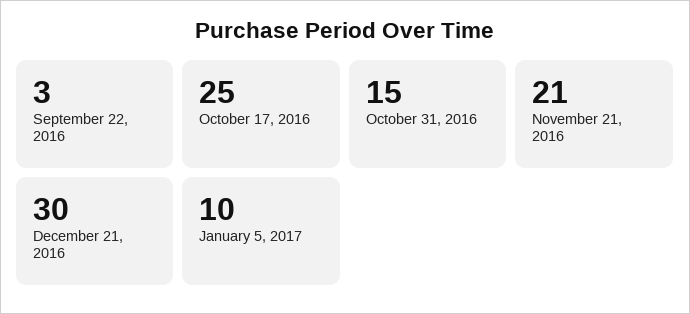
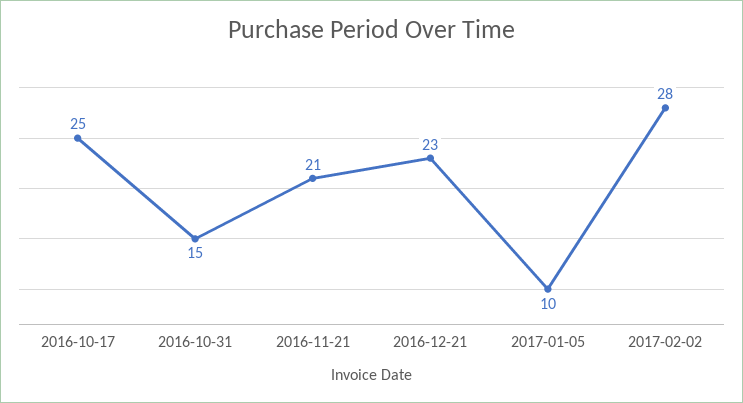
September 22, 2016: 3 -> none
December 21, 2016: 30 -> 23
2017-02-02: none -> 28

